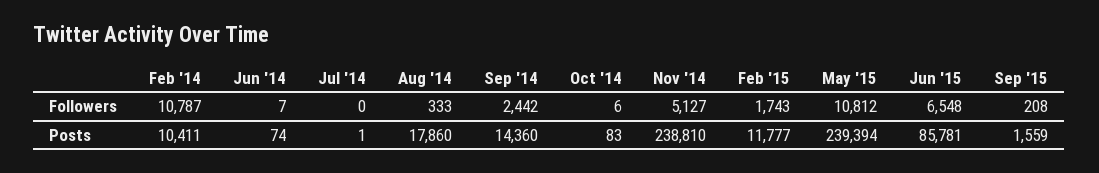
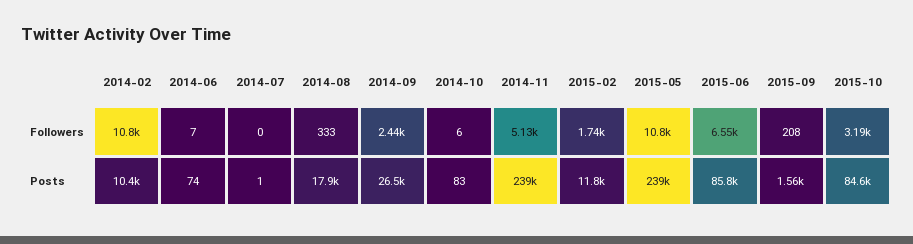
Sep '14, Posts: 14360 -> 26500
2015-10, Followers: none -> 3190
2015-10, Posts: none -> 84600

